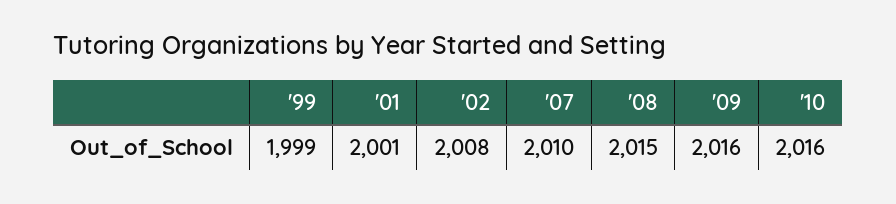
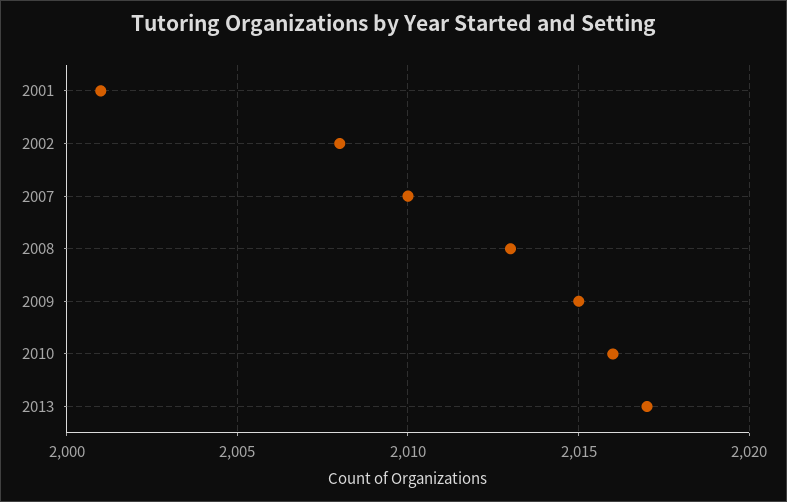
'99: 1999 -> none
'08: 2015 -> 2013
'09: 2016 -> 2015
2013: none -> 2017

